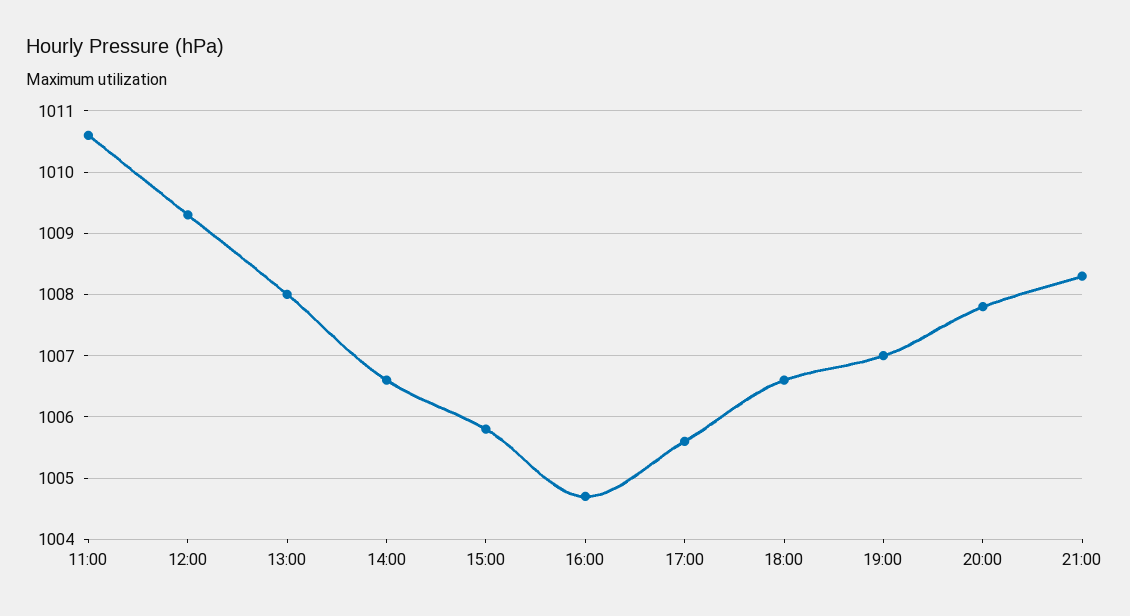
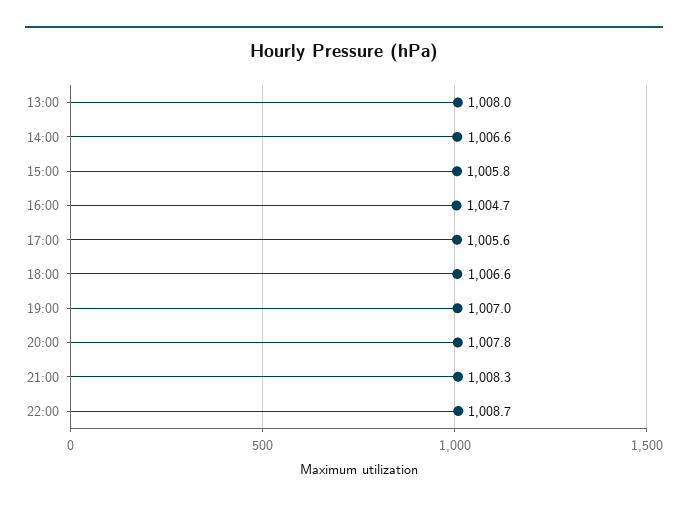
11:00: 1010.6 -> none
12:00: 1009.3 -> none
22:00: none -> 1008.7

